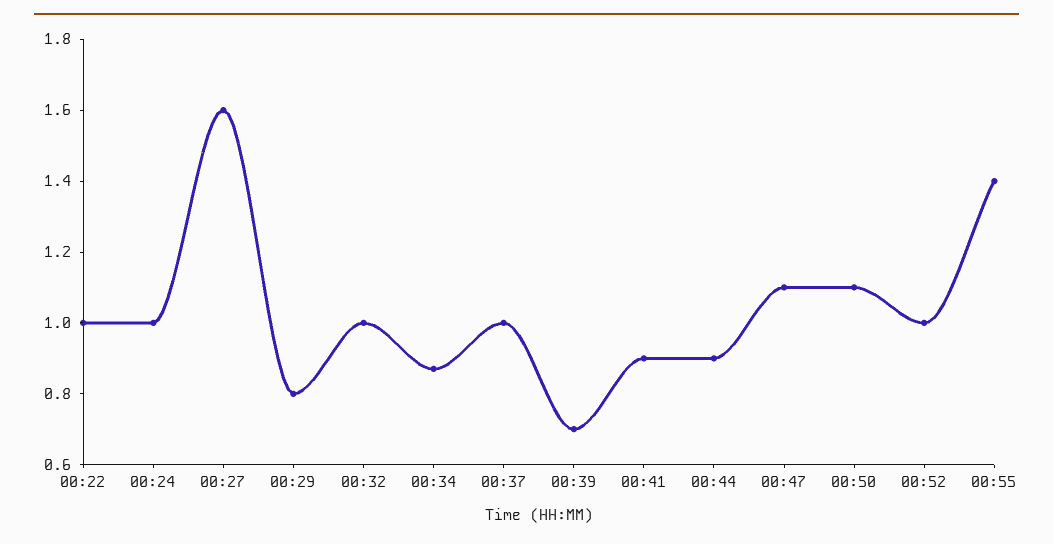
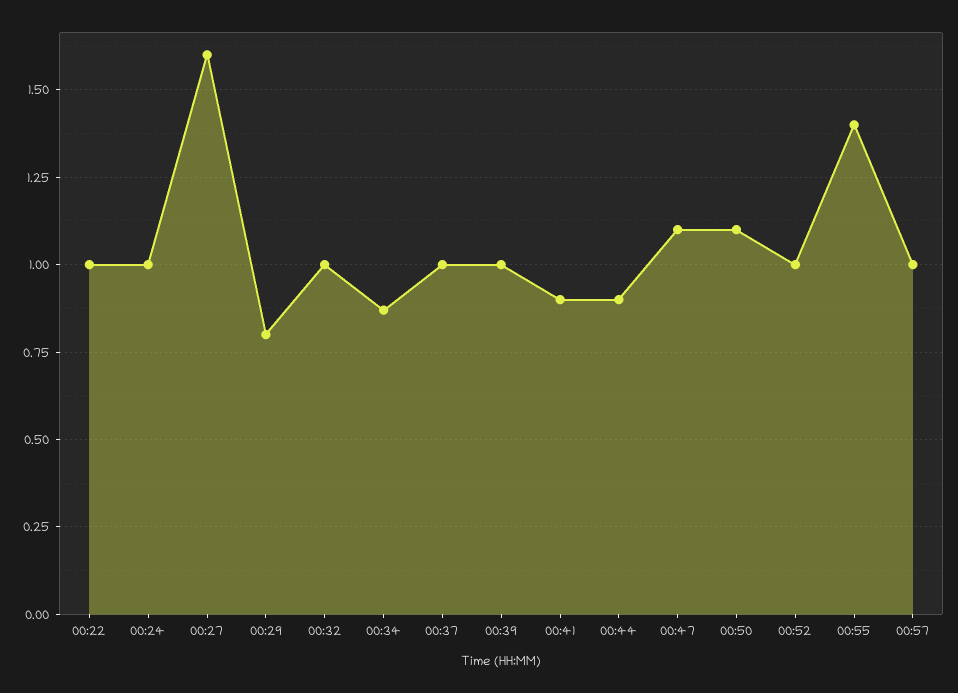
00:39: 0.7 -> 1
00:57: none -> 1

